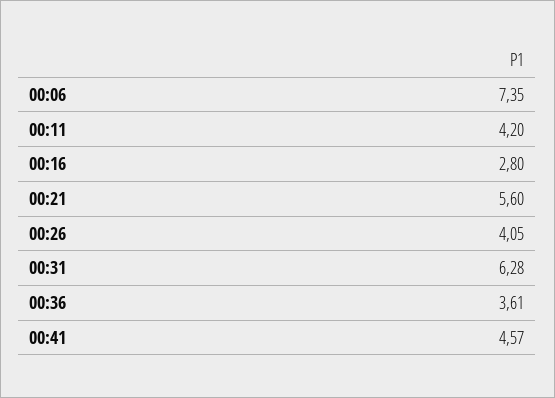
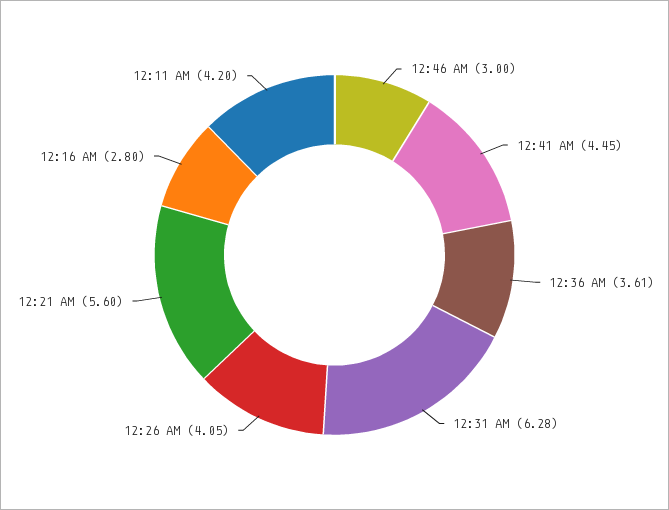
00:06: 7.35 -> none
00:41: 4.57 -> 4.45
12:46 AM: none -> 3

